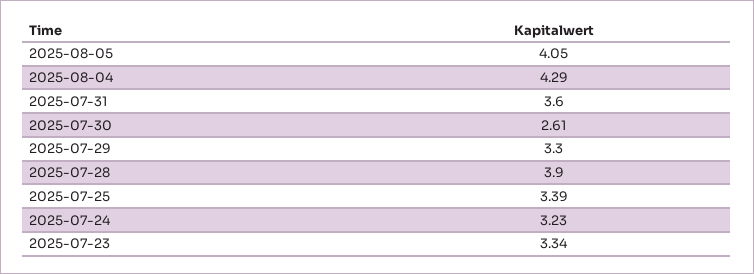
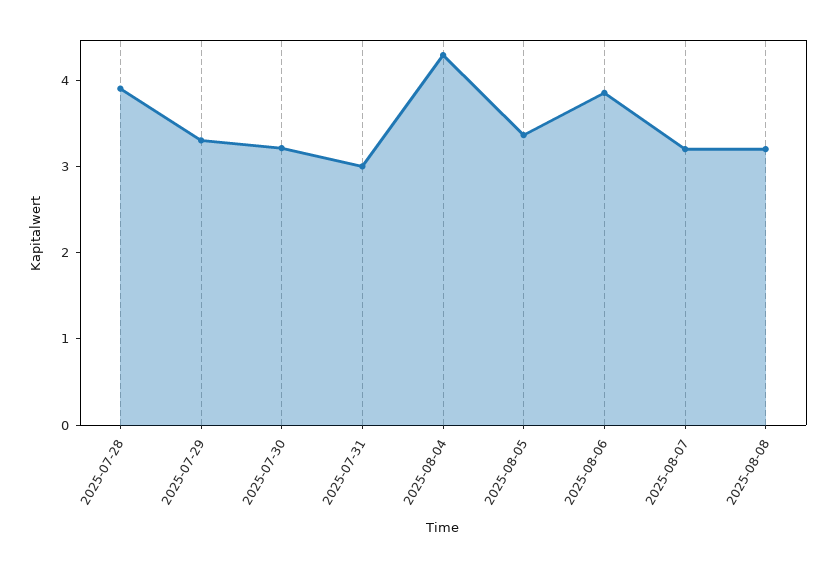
2025-08-05: 4.05 -> 3.4
2025-07-31: 3.6 -> 3
2025-07-30: 2.61 -> 3.2
2025-07-25: 3.39 -> none
2025-07-24: 3.23 -> none
2025-07-23: 3.34 -> none
2025-08-06: none -> 3.8
2025-08-07: none -> 3.2
2025-08-08: none -> 3.2

